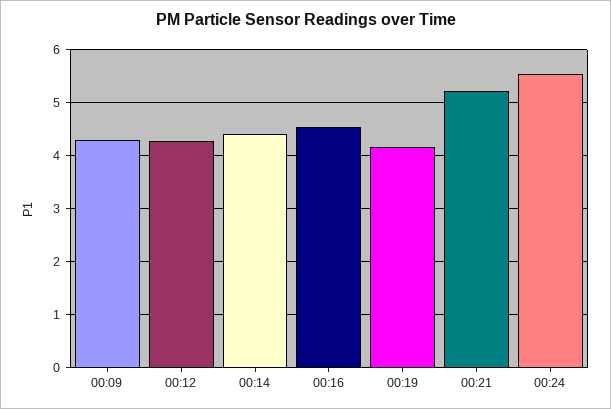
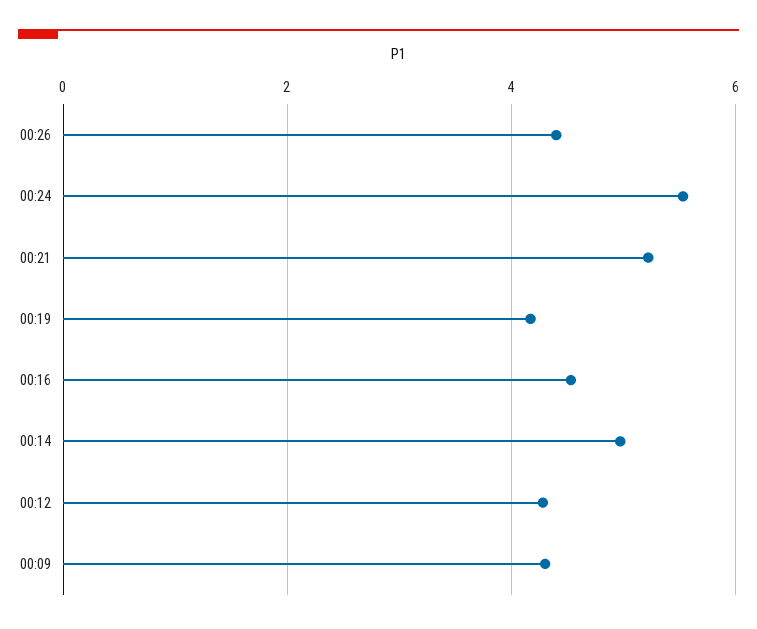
00:14: 4.4 -> 5
00:26: none -> 4.4

